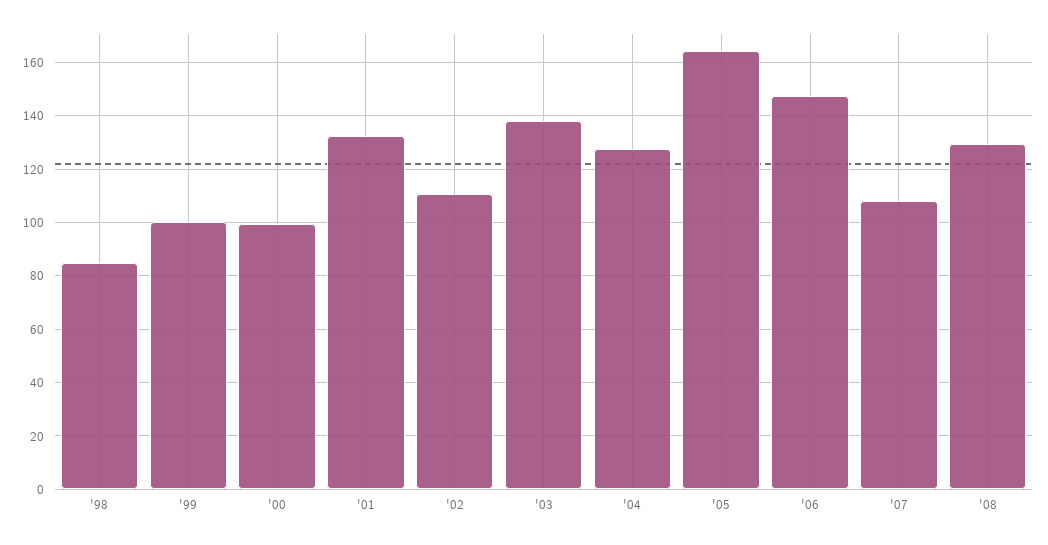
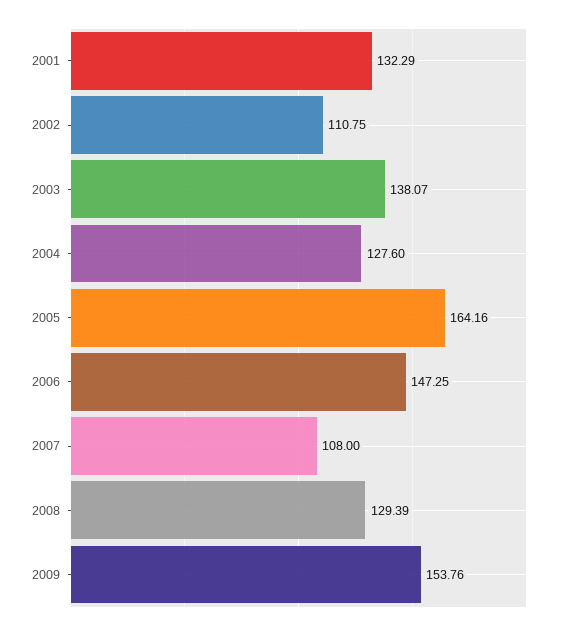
'98: 85 -> none
'99: 100 -> none
'00: 100 -> none
2009: none -> 153.76

